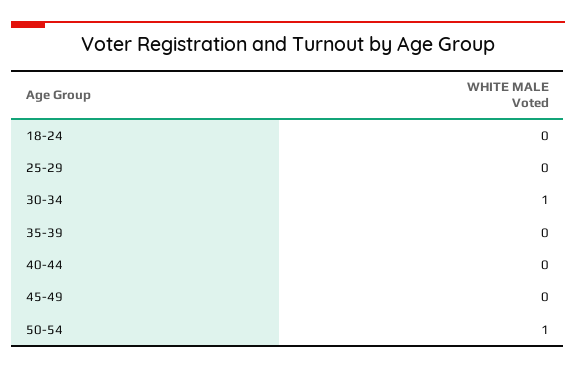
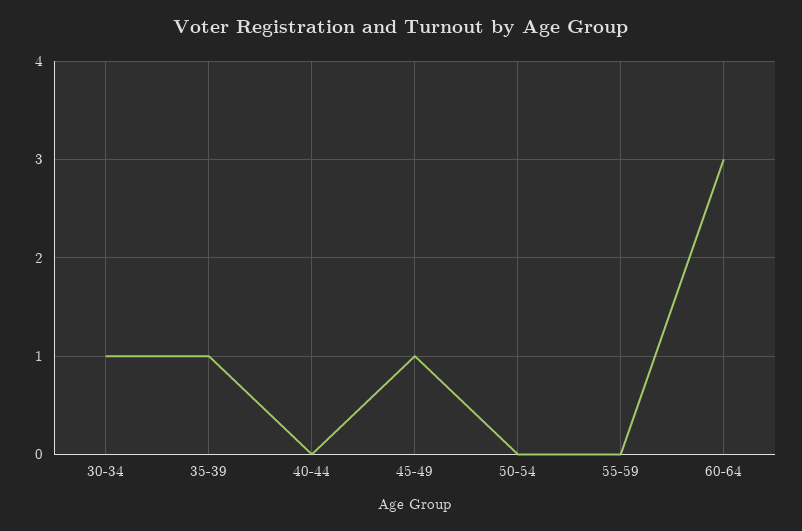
18-24: 0 -> none
25-29: 0 -> none
35-39: 0 -> 1
45-49: 0 -> 1
50-54: 1 -> 0
55-59: none -> 0
60-64: none -> 3

